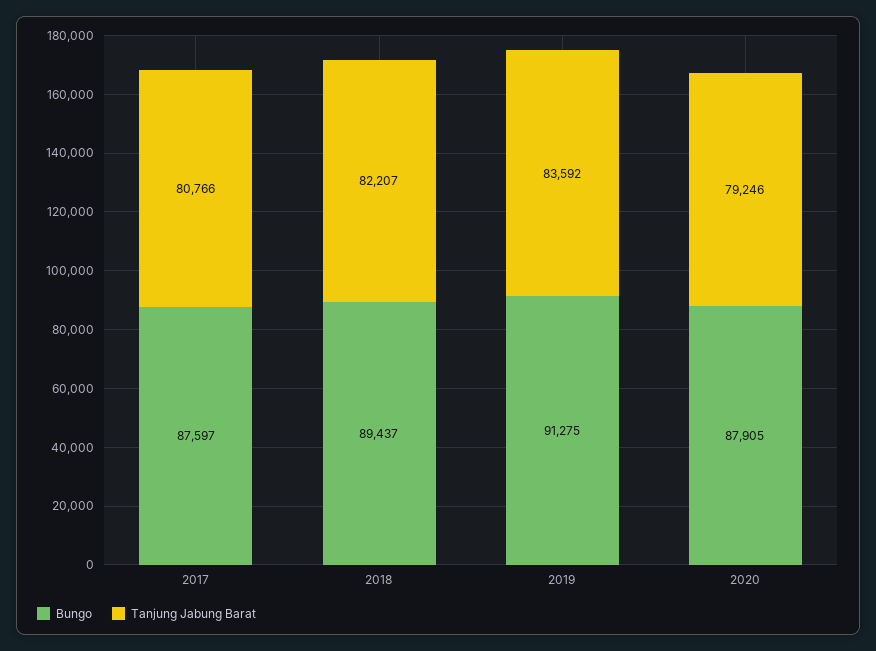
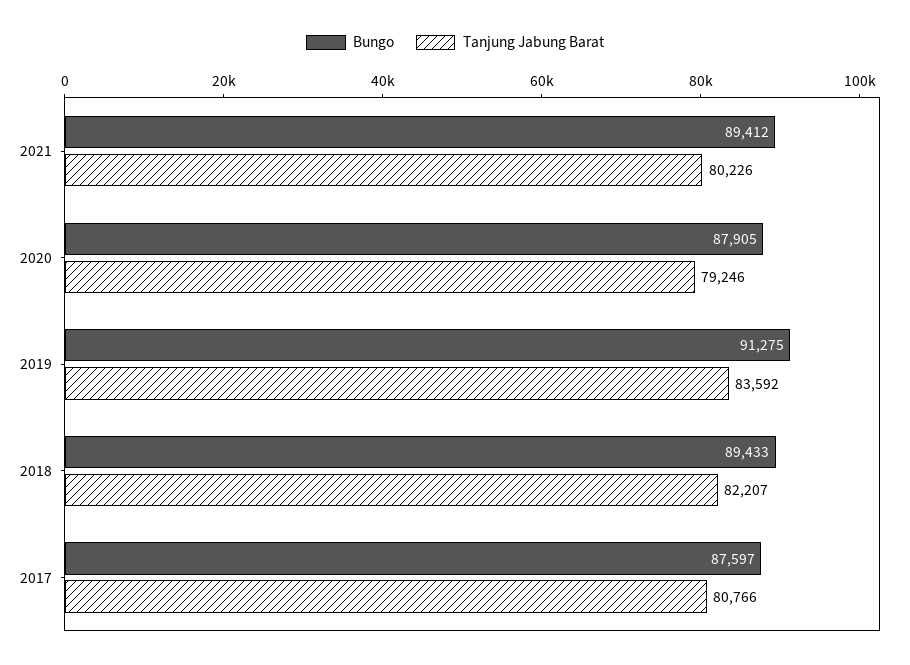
Bungo, 2018: 89437 -> 89433
Bungo, 2021: none -> 89412
Tanjung Jabung Barat, 2021: none -> 80226

